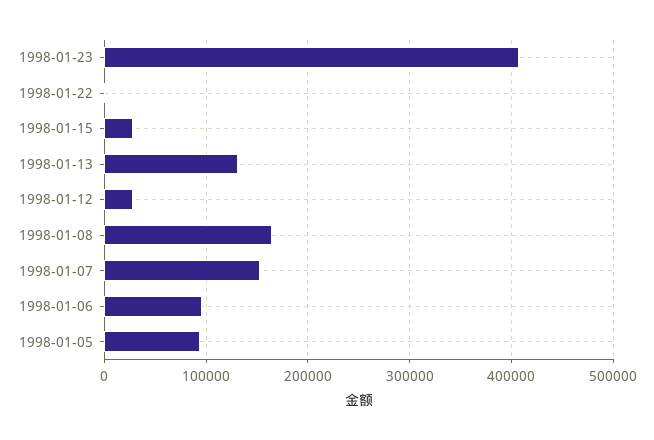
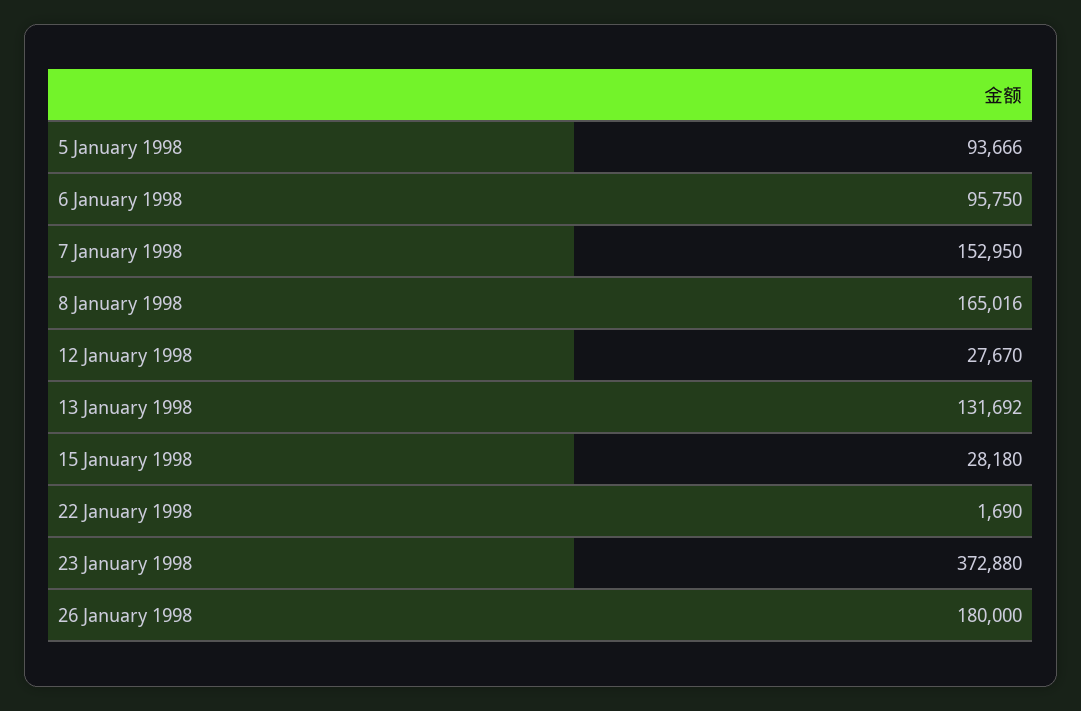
1998-01-23: 410000 -> 372880
26 January 1998: none -> 180000

